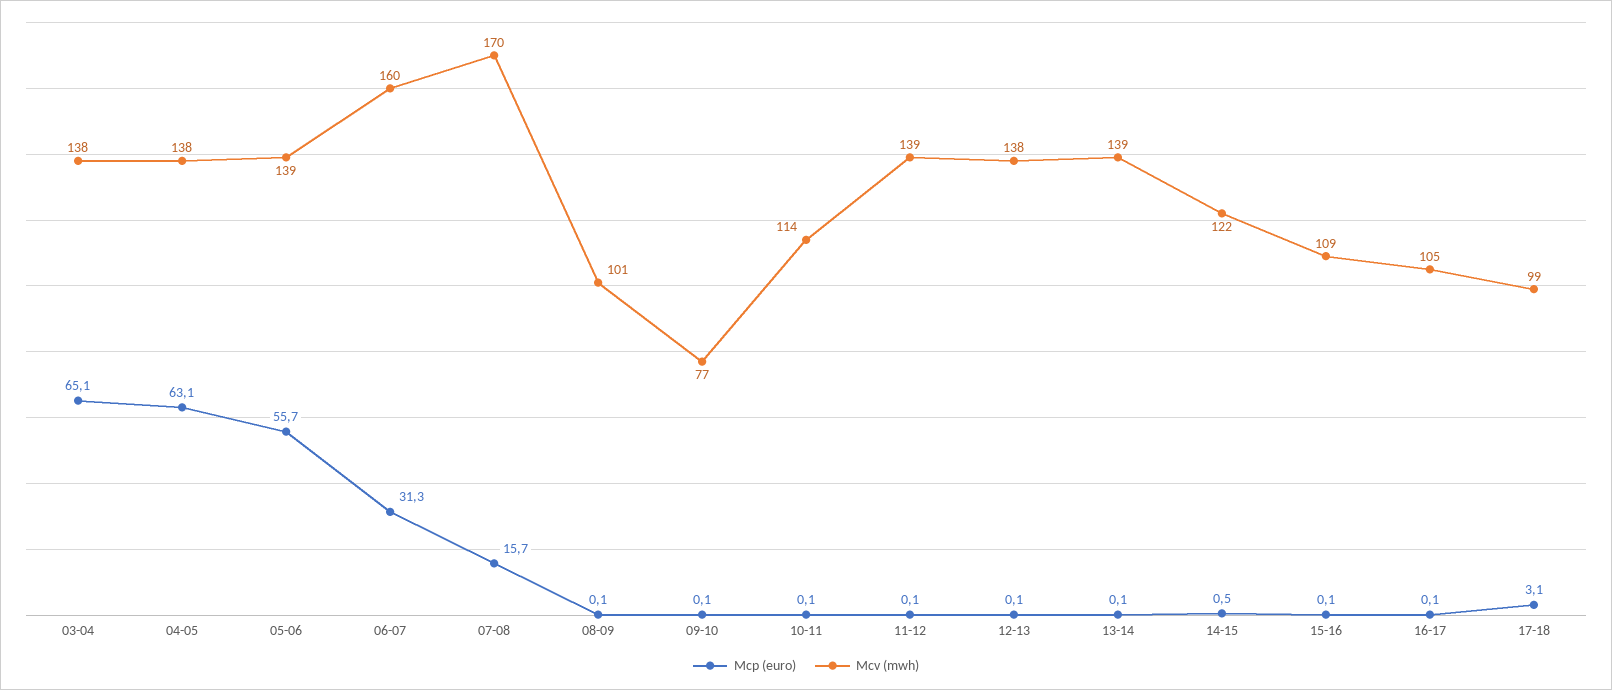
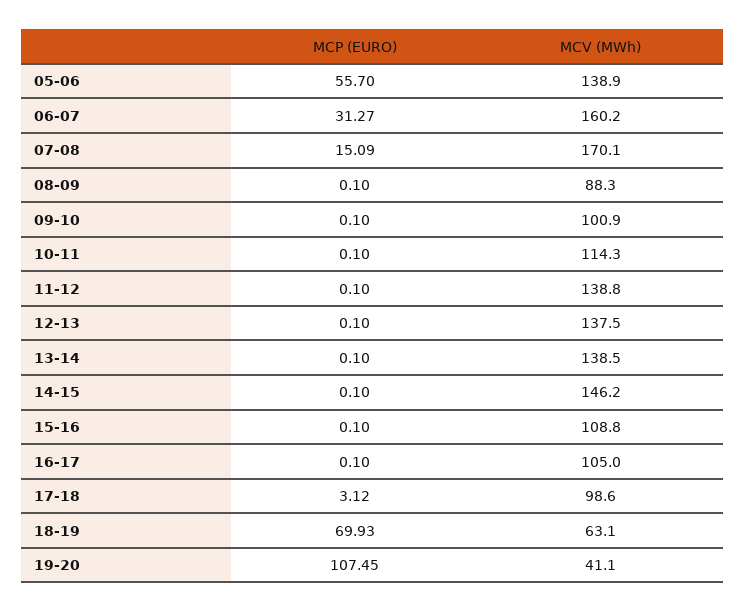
Mcp (euro), 03-04: 65.1 -> none
Mcv (mwh), 03-04: 138 -> none
Mcp (euro), 04-05: 63.1 -> none
Mcv (mwh), 04-05: 138 -> none
Mcp (euro), 07-08: 15.7 -> 15.09
Mcv (mwh), 08-09: 101 -> 88.3
Mcv (mwh), 09-10: 77 -> 100.9
Mcp (euro), 14-15: 0.5 -> 0.1
Mcv (mwh), 14-15: 122 -> 146.2
Mcp (euro), 18-19: none -> 69.93
Mcv (mwh), 18-19: none -> 63.1
Mcp (euro), 19-20: none -> 107.45
Mcv (mwh), 19-20: none -> 41.1

